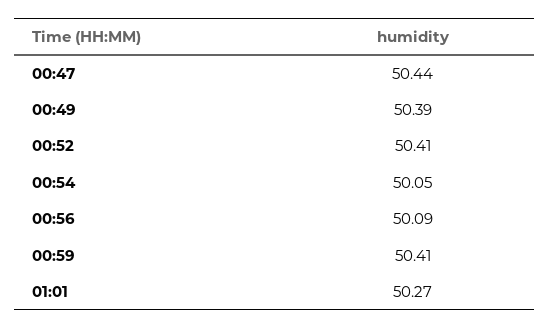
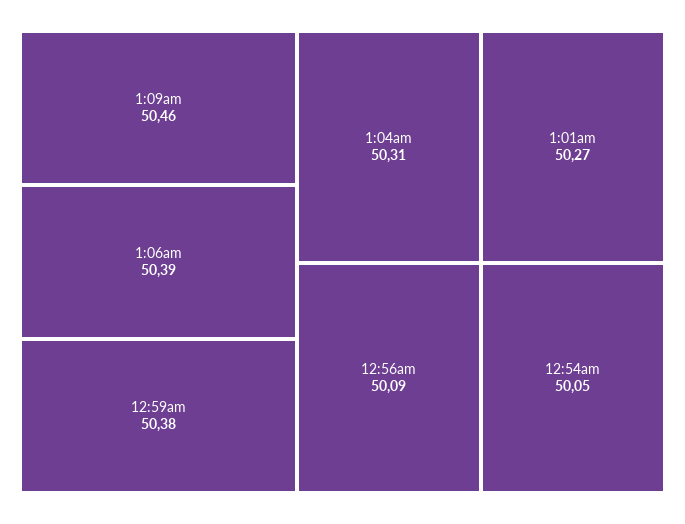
00:47: 50.44 -> none
00:49: 50.39 -> none
00:52: 50.41 -> none
00:59: 50.41 -> 50.38
1:09am: none -> 50.46
1:06am: none -> 50.39
1:04am: none -> 50.31

